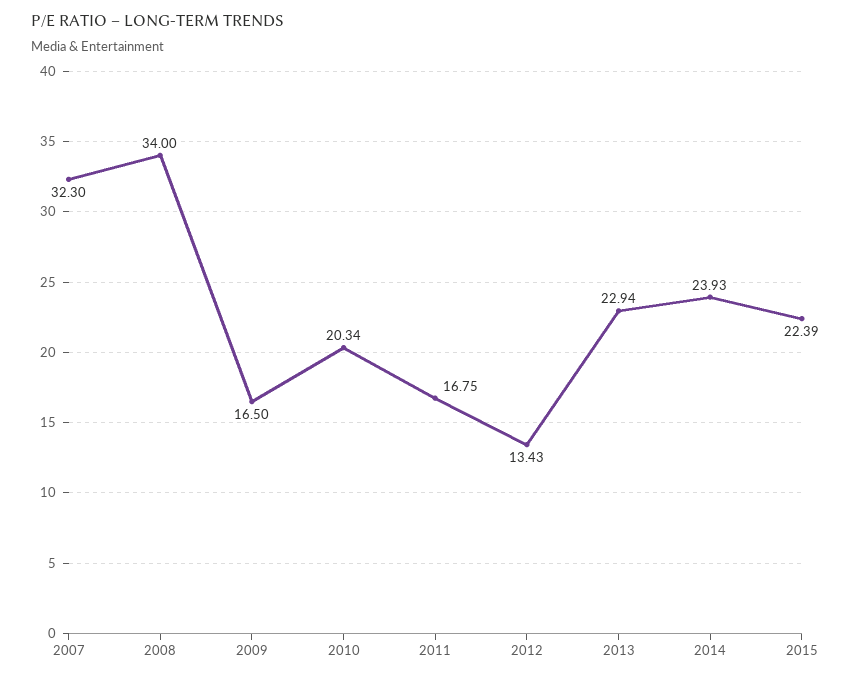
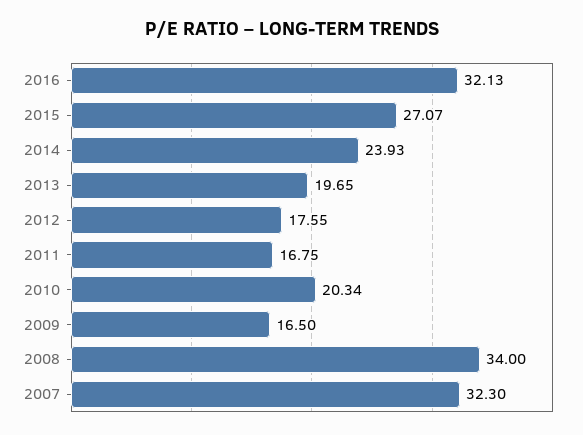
2012: 13.43 -> 17.55
2013: 22.94 -> 19.65
2015: 22.39 -> 27.07
2016: none -> 32.13

